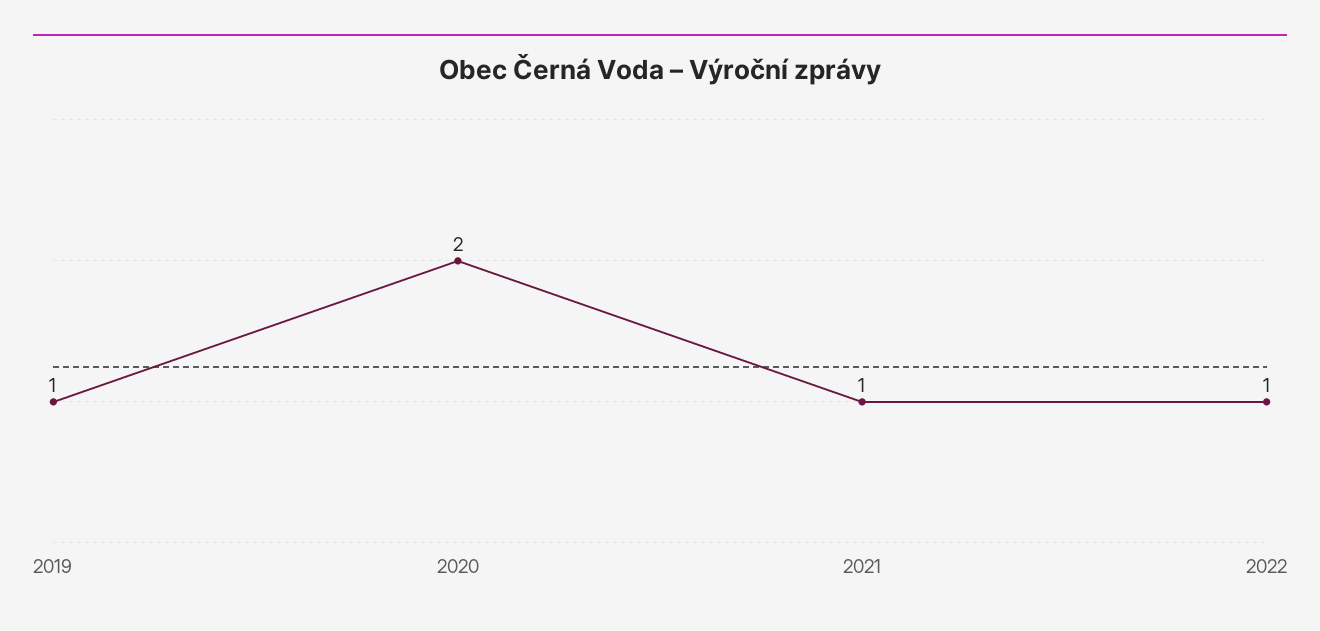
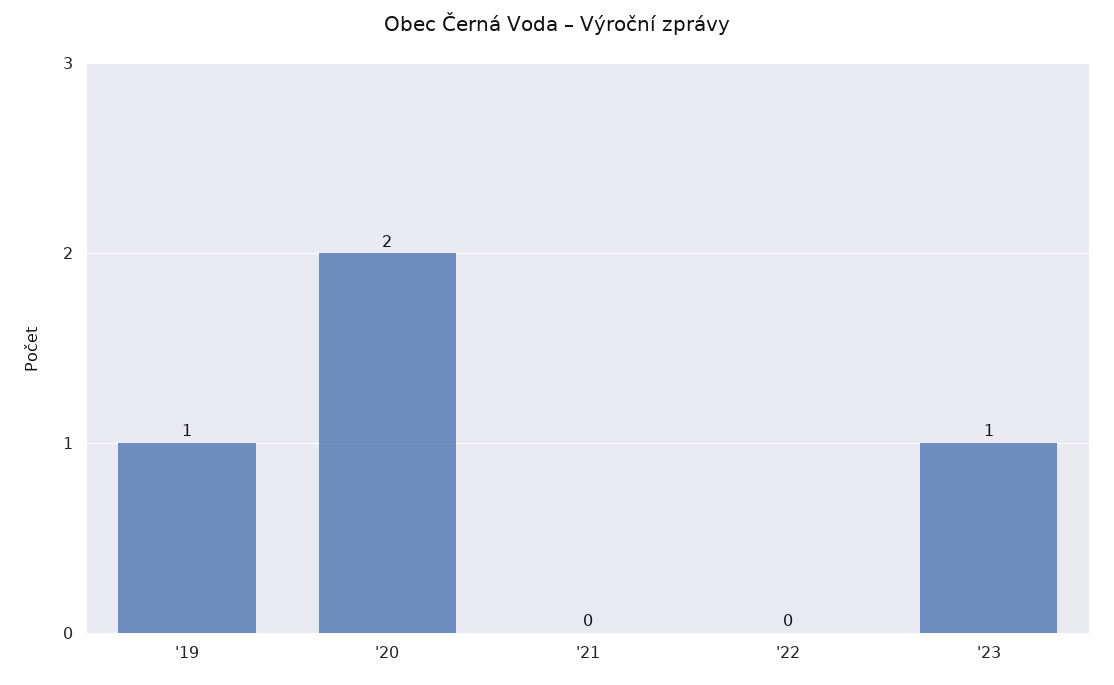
2021: 1 -> 0
2022: 1 -> 0
'23: none -> 1

